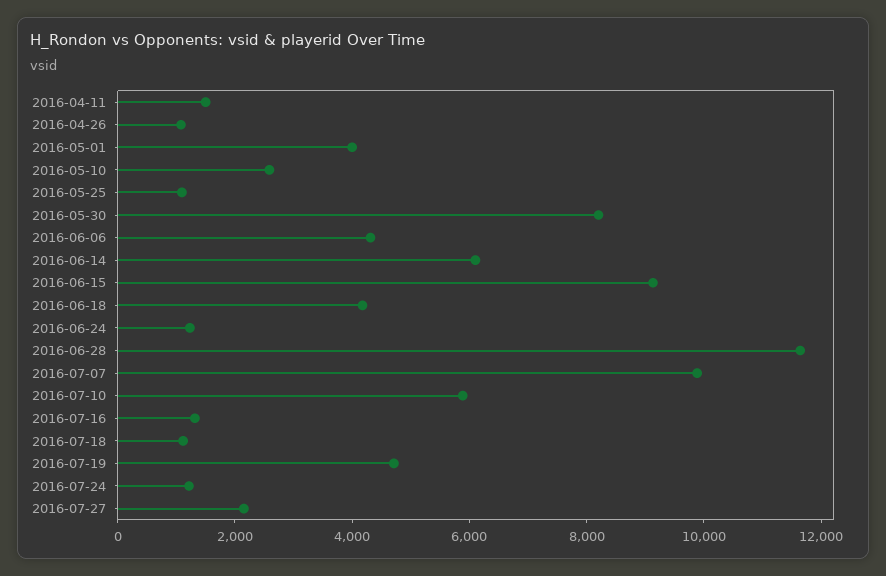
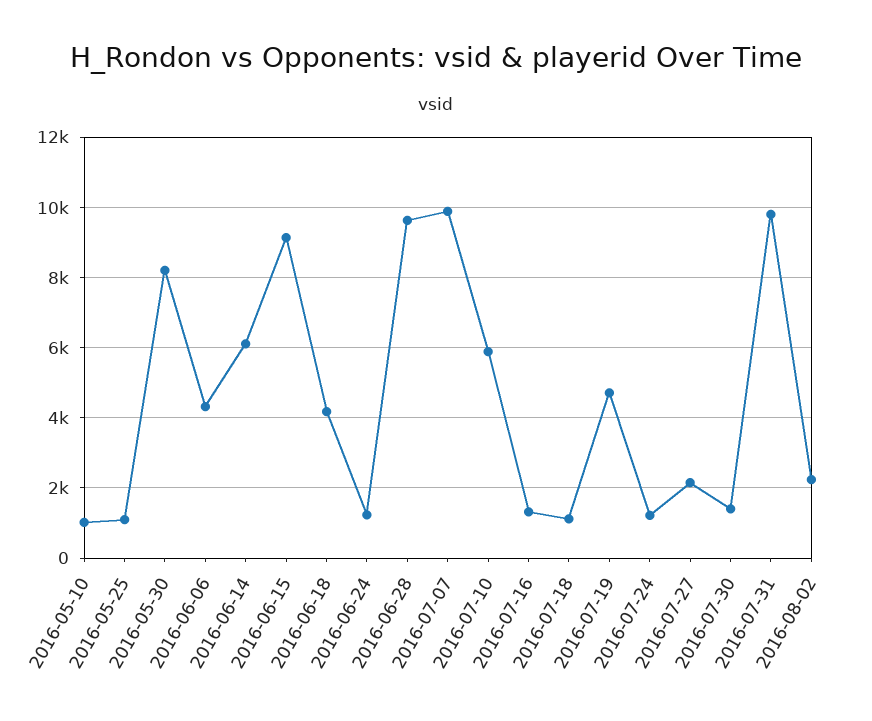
2016-04-11: 1500 -> none
2016-04-26: 1000 -> none
2016-05-01: 4000 -> none
2016-05-10: 2500 -> 1000
2016-06-28: 11500 -> 9600
2016-07-30: none -> 1400
2016-07-31: none -> 9800
2016-08-02: none -> 2200

